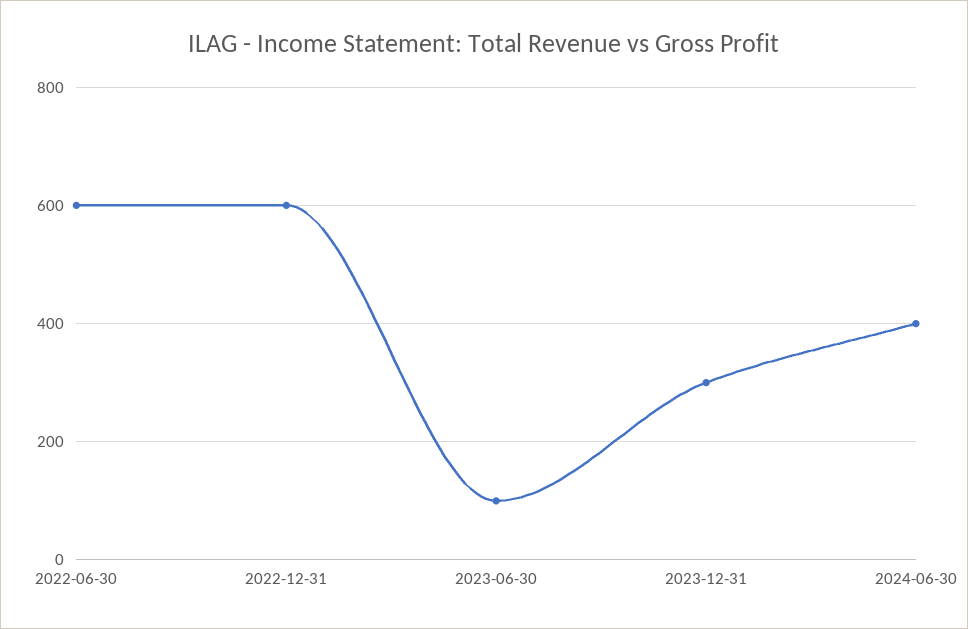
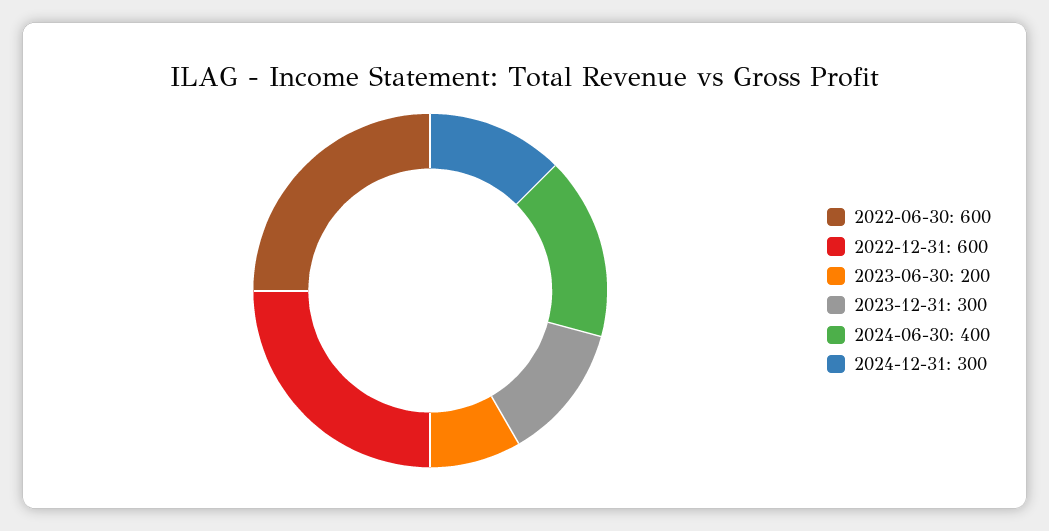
2023-06-30: 100 -> 200
2024-12-31: none -> 300

